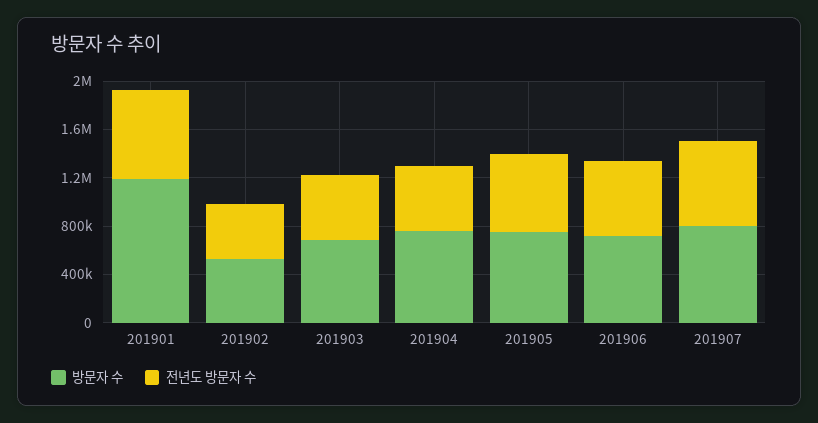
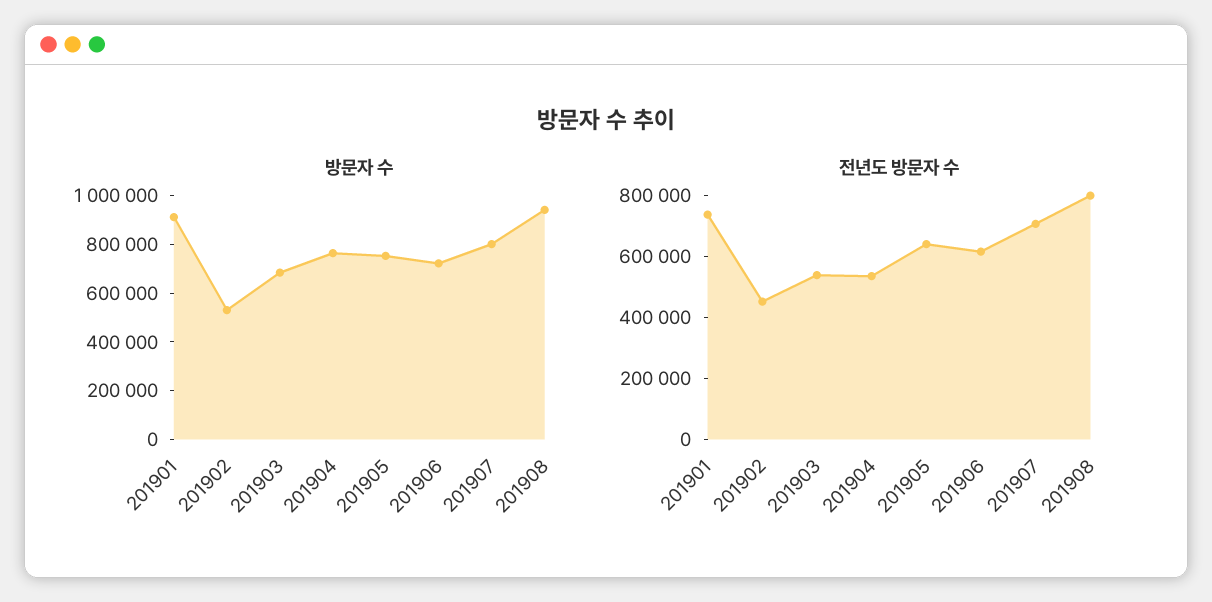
방문자 수, 201901: 1200000 -> 900000
방문자 수, 201908: none -> 950000
전년도 방문자 수, 201908: none -> 800000

